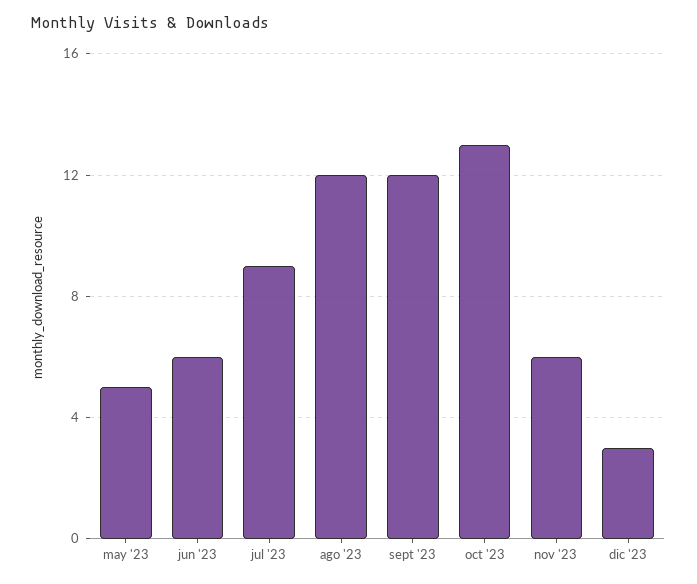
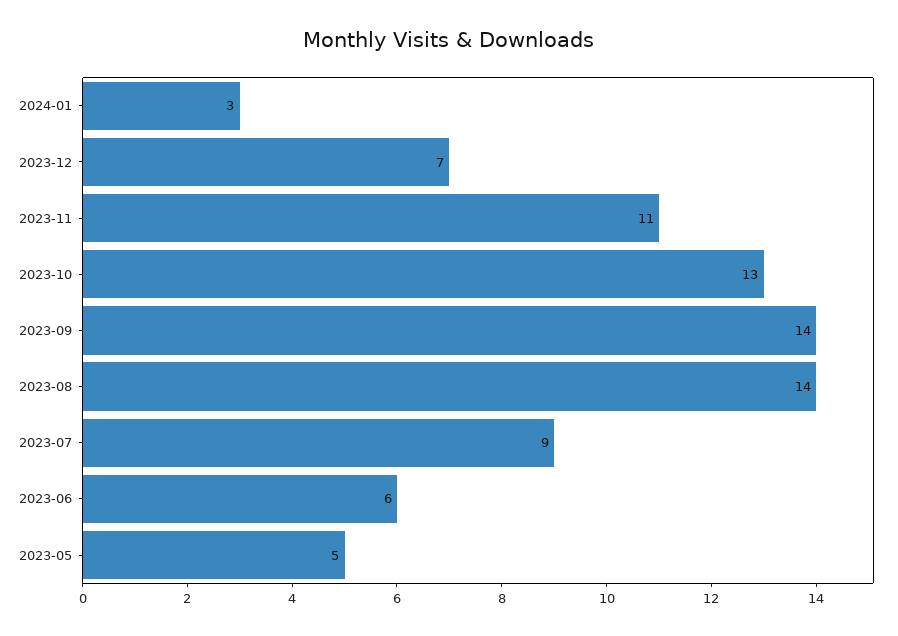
ago '23: 12 -> 14
sept '23: 12 -> 14
nov '23: 6 -> 11
dic '23: 3 -> 7
2024-01: none -> 3

